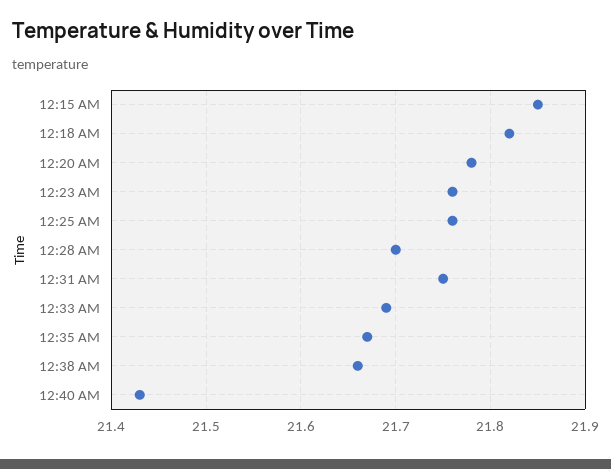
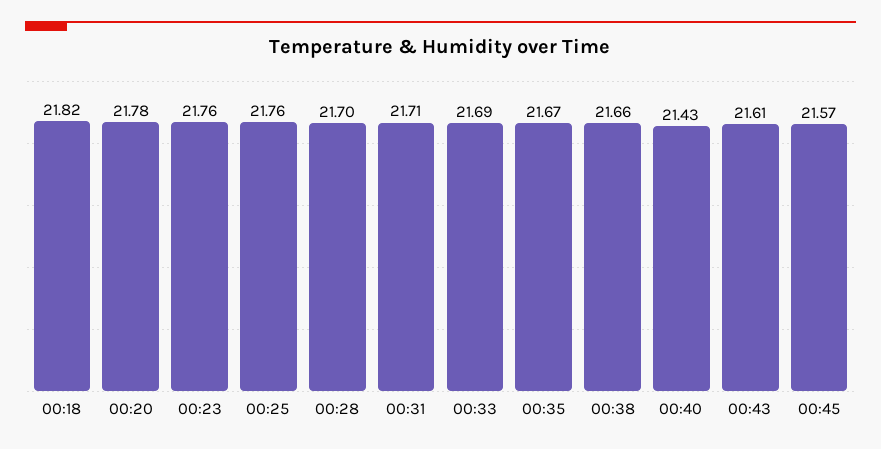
12:15 AM: 21.85 -> none
12:31 AM: 21.75 -> 21.71
00:43: none -> 21.61
00:45: none -> 21.57

